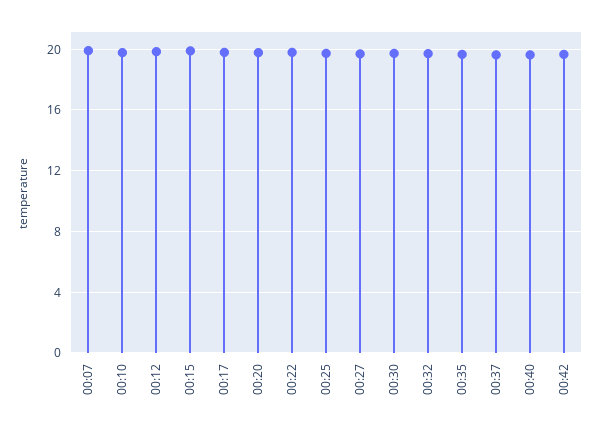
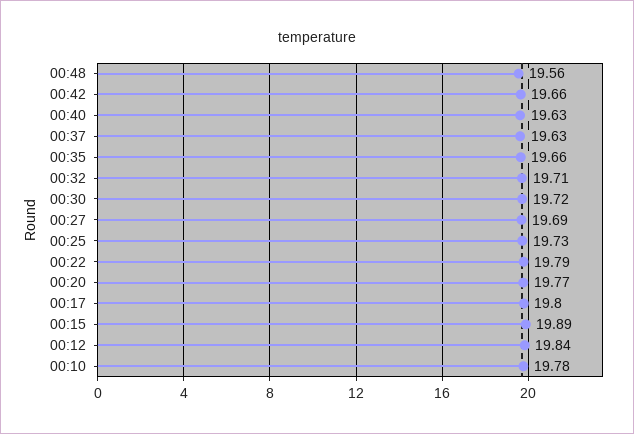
00:07: 20 -> none
00:48: none -> 19.56

